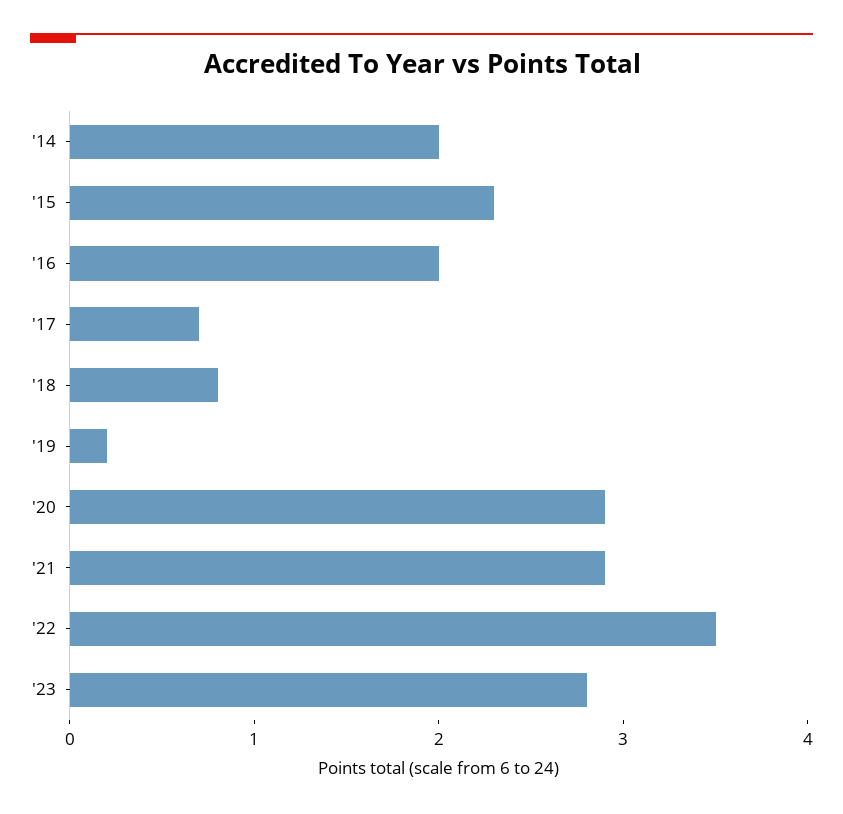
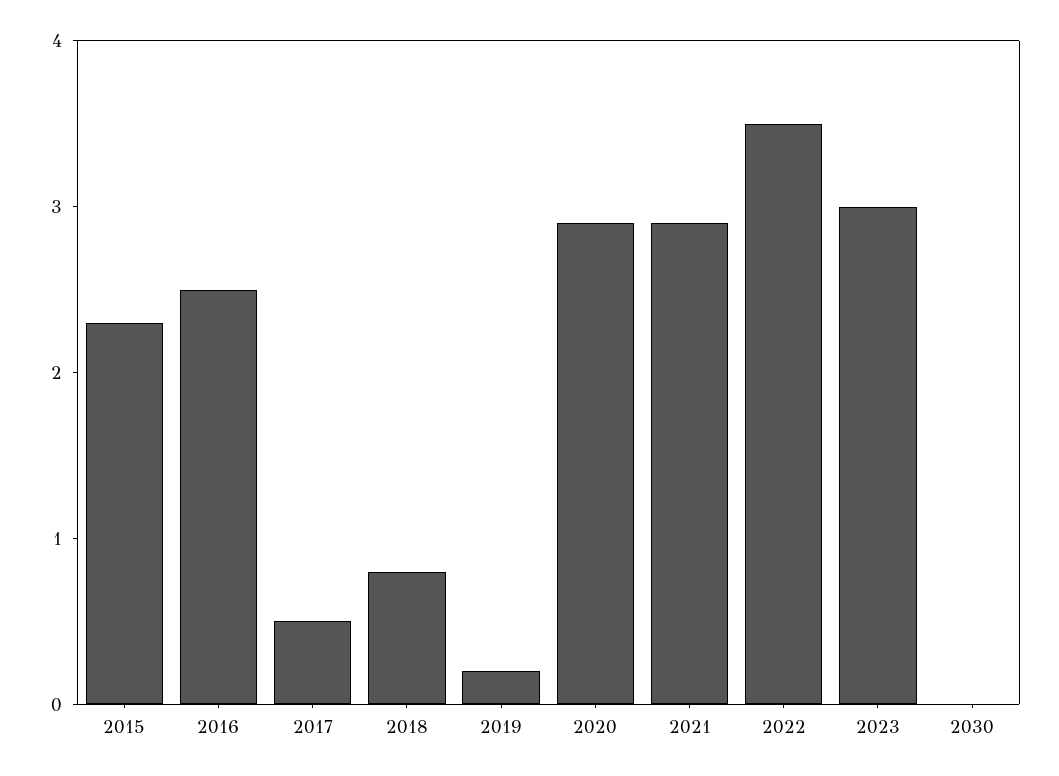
'14: 2 -> none
'16: 2 -> 2.5
'17: 0.7 -> 0.5
'23: 2.8 -> 3
2030: none -> 0

